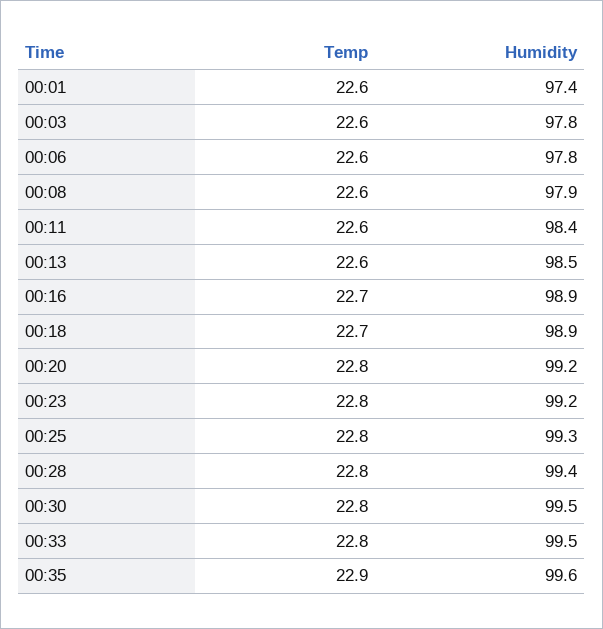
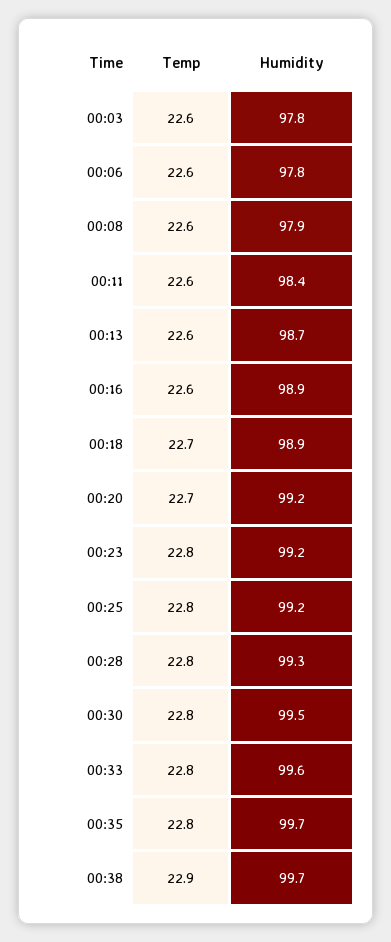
Temp, 00:01: 22.6 -> none
Humidity, 00:01: 97.4 -> none
Humidity, 00:13: 98.5 -> 98.7
Temp, 00:16: 22.7 -> 22.6
Temp, 00:20: 22.8 -> 22.7
Humidity, 00:25: 99.3 -> 99.2
Humidity, 00:28: 99.4 -> 99.3
Humidity, 00:33: 99.5 -> 99.6
Temp, 00:35: 22.9 -> 22.8
Humidity, 00:35: 99.6 -> 99.7
Temp, 00:38: none -> 22.9
Humidity, 00:38: none -> 99.7

